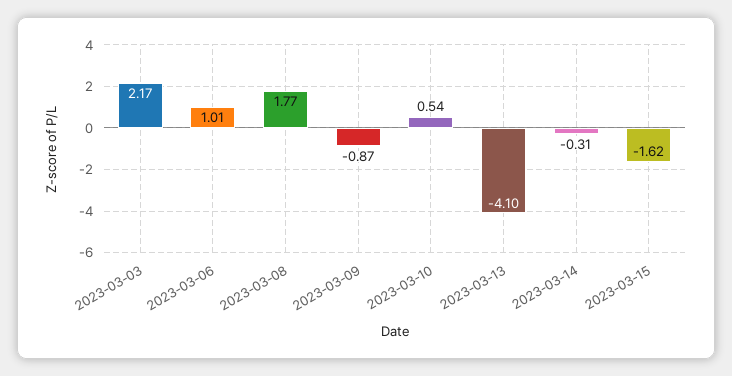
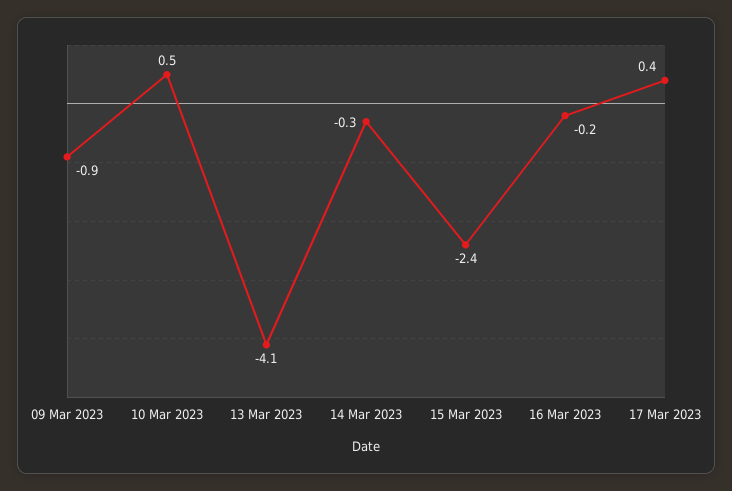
2023-03-03: 2.17 -> none
2023-03-06: 1.01 -> none
2023-03-08: 1.77 -> none
2023-03-15: -1.62 -> -2.4
16 Mar 2023: none -> -0.2
17 Mar 2023: none -> 0.4

